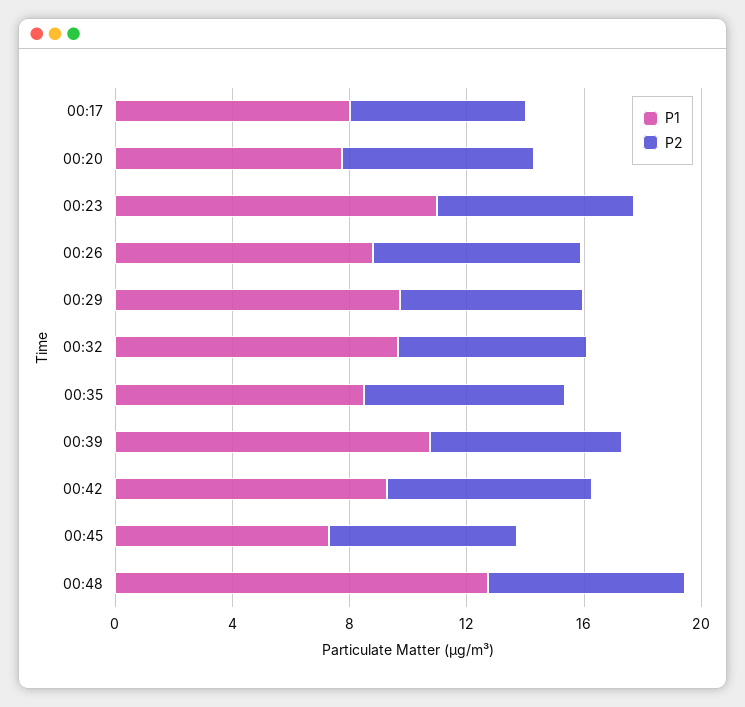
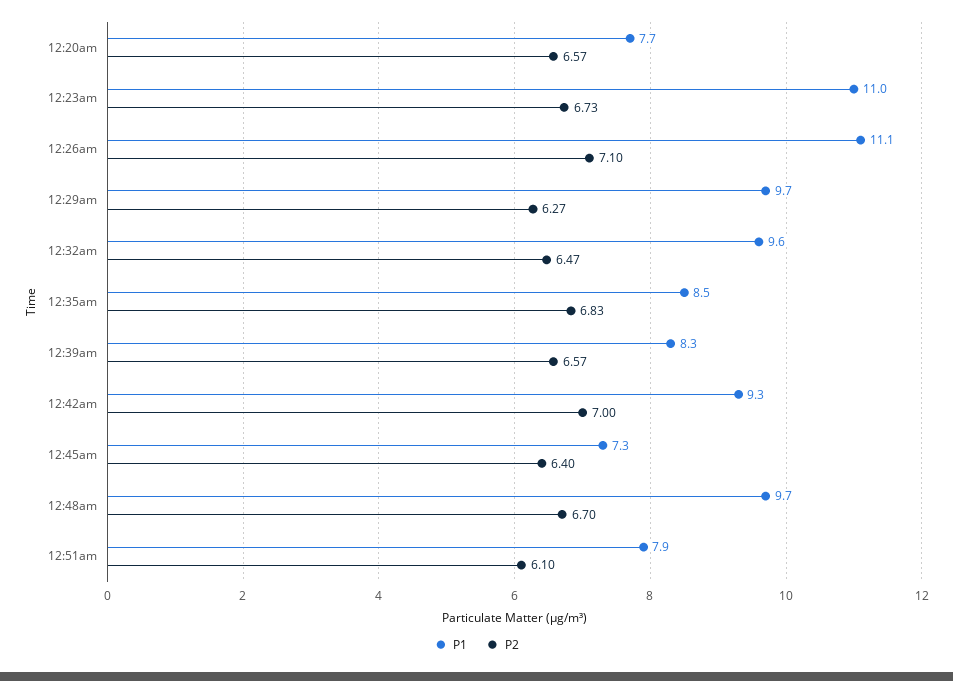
P1, 00:17: 8 -> none
P2, 00:17: 6 -> none
P1, 00:26: 9 -> 11.1
P1, 00:39: 11 -> 8.3
P1, 00:48: 13 -> 9.7
P1, 12:51am: none -> 7.9
P2, 12:51am: none -> 6.1

